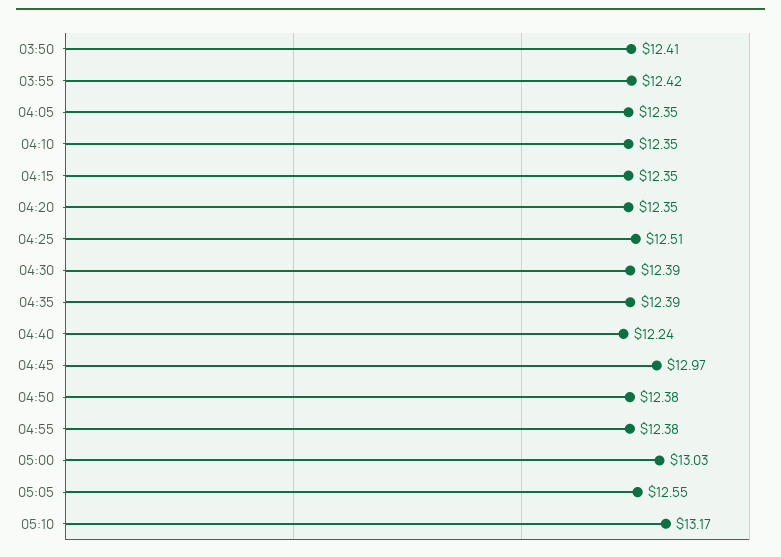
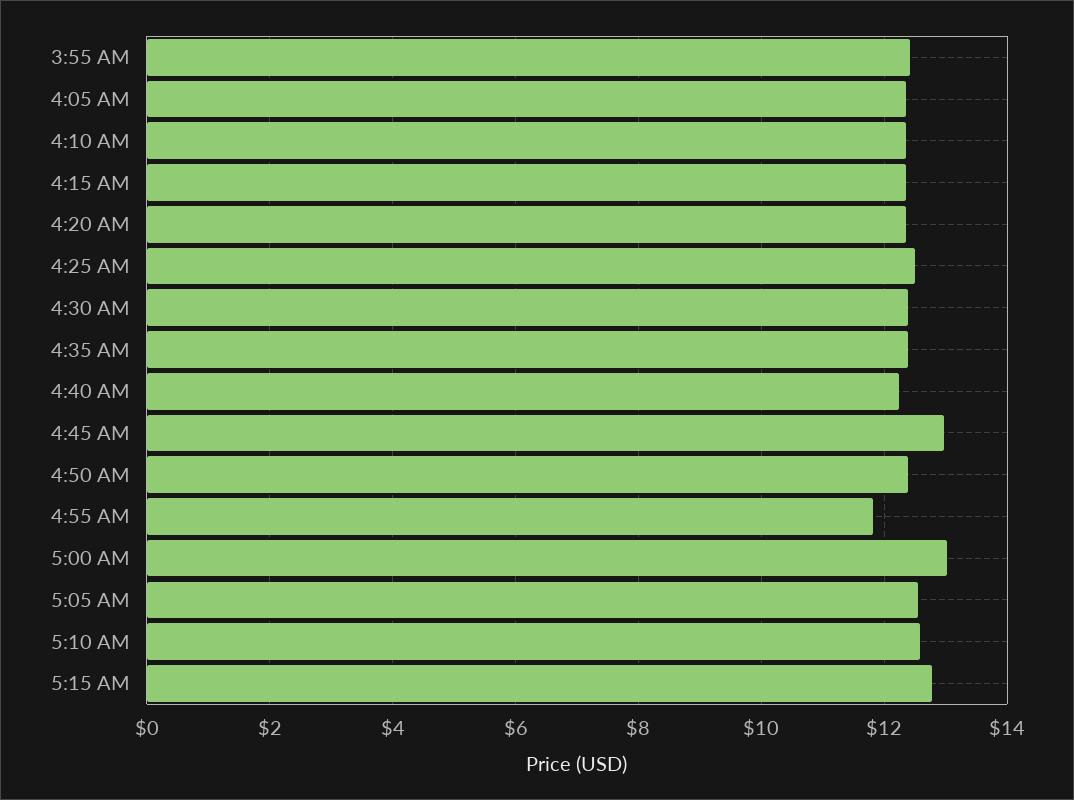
03:50: 12.41 -> none
04:55: 12.38 -> 11.8
05:10: 13.17 -> 12.6
5:15 AM: none -> 12.8

